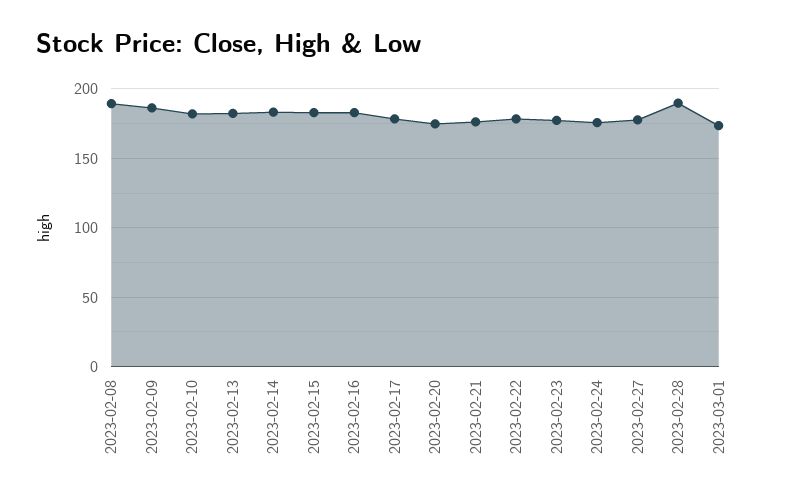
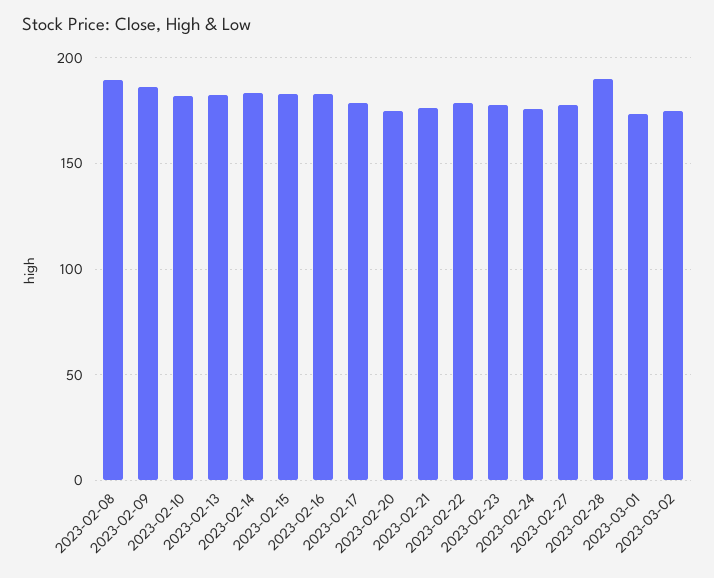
2023-03-02: none -> 175

